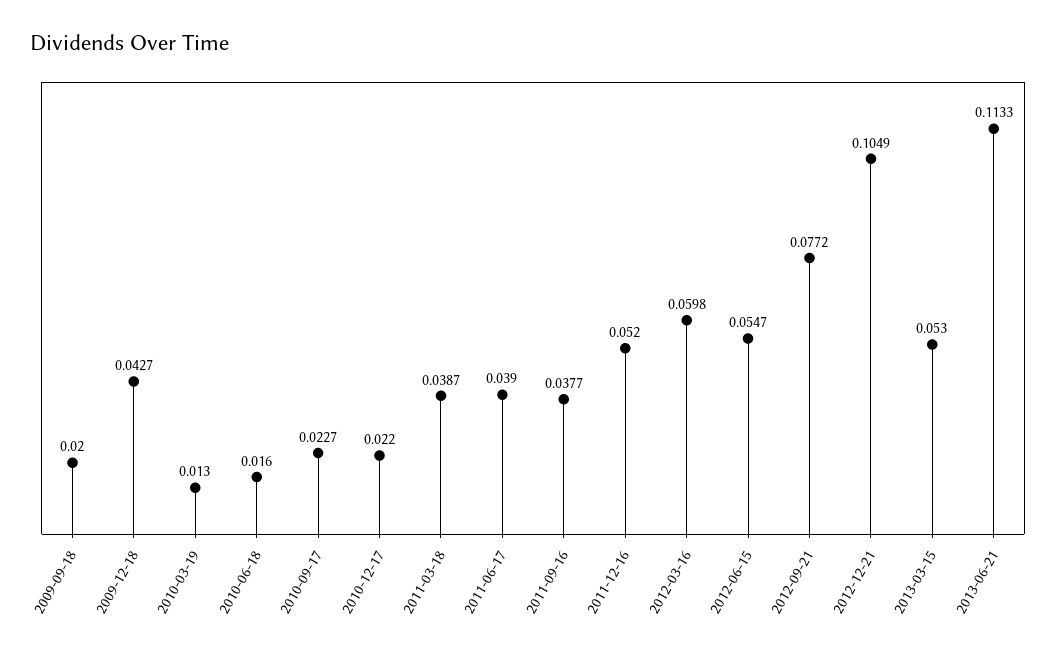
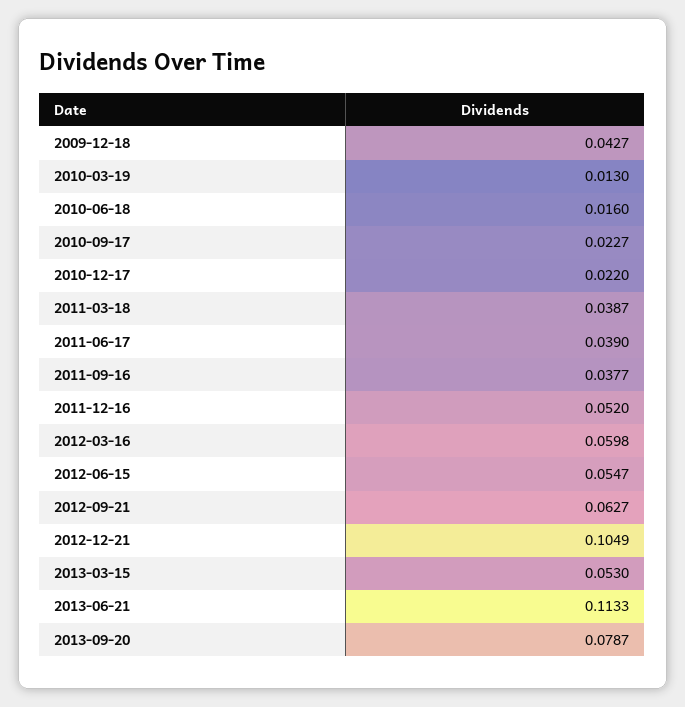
2009-09-18: 0.02 -> none
2012-09-21: 0.0772 -> 0.0627
2013-09-20: none -> 0.0787

